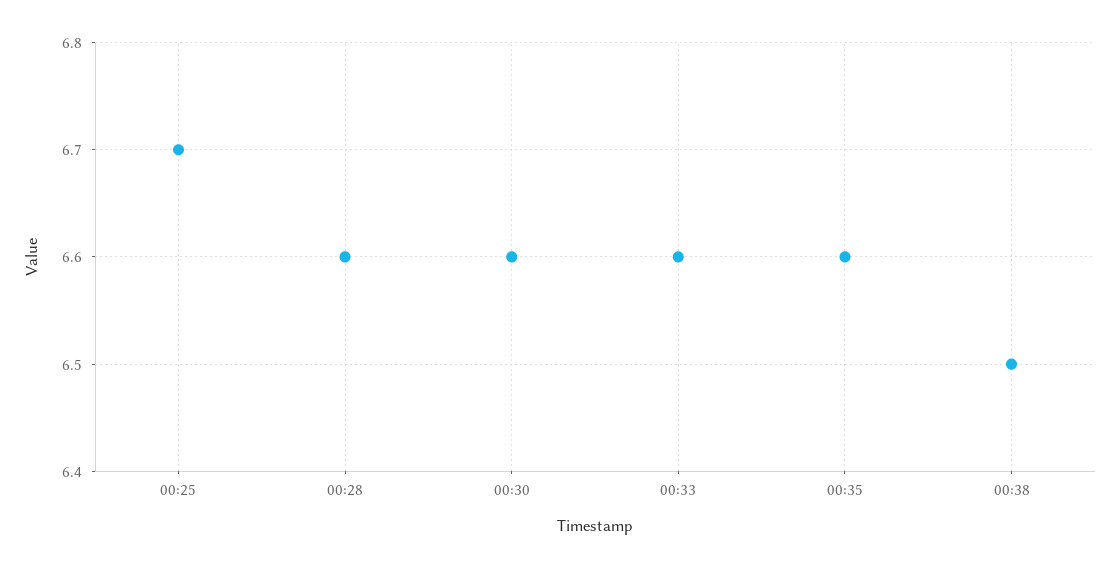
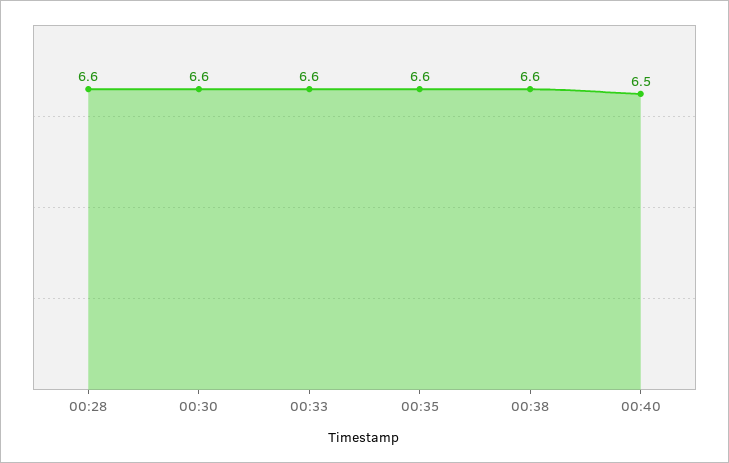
00:25: 6.7 -> none
00:38: 6.5 -> 6.6
00:40: none -> 6.5

